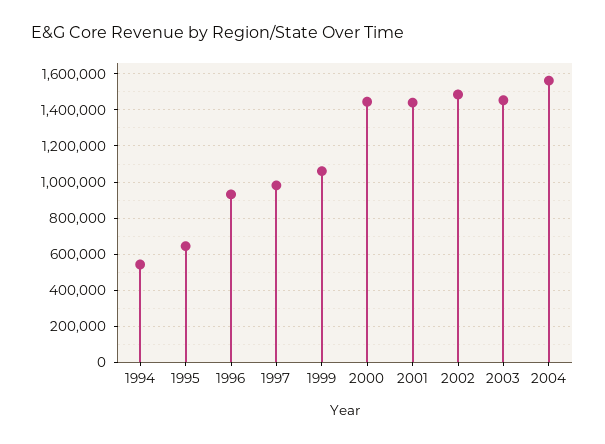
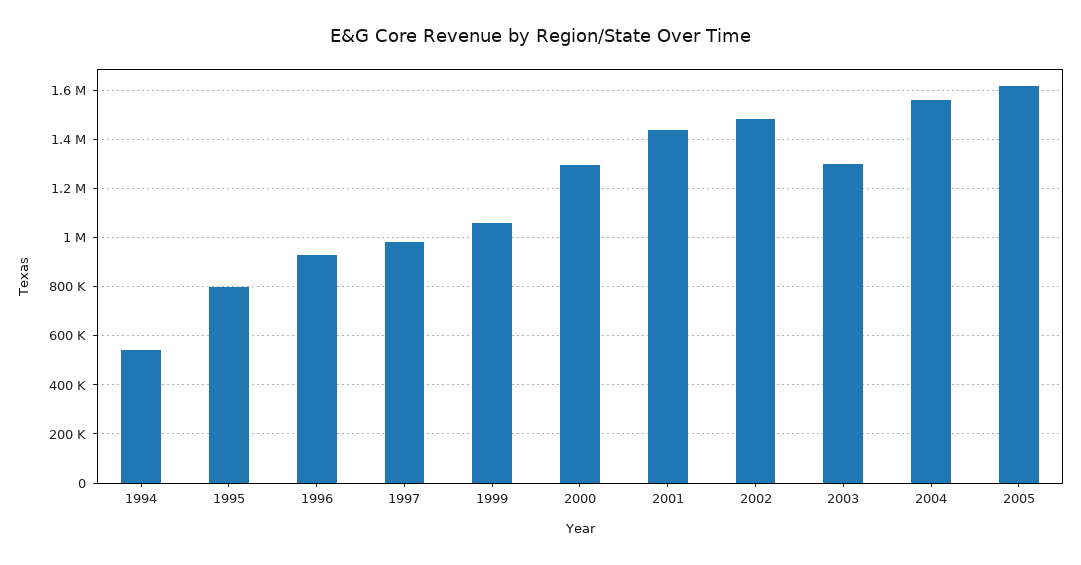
1995: 650000 -> 800000
2000: 1450000 -> 1300000
2003: 1450000 -> 1300000
2005: none -> 1625000

